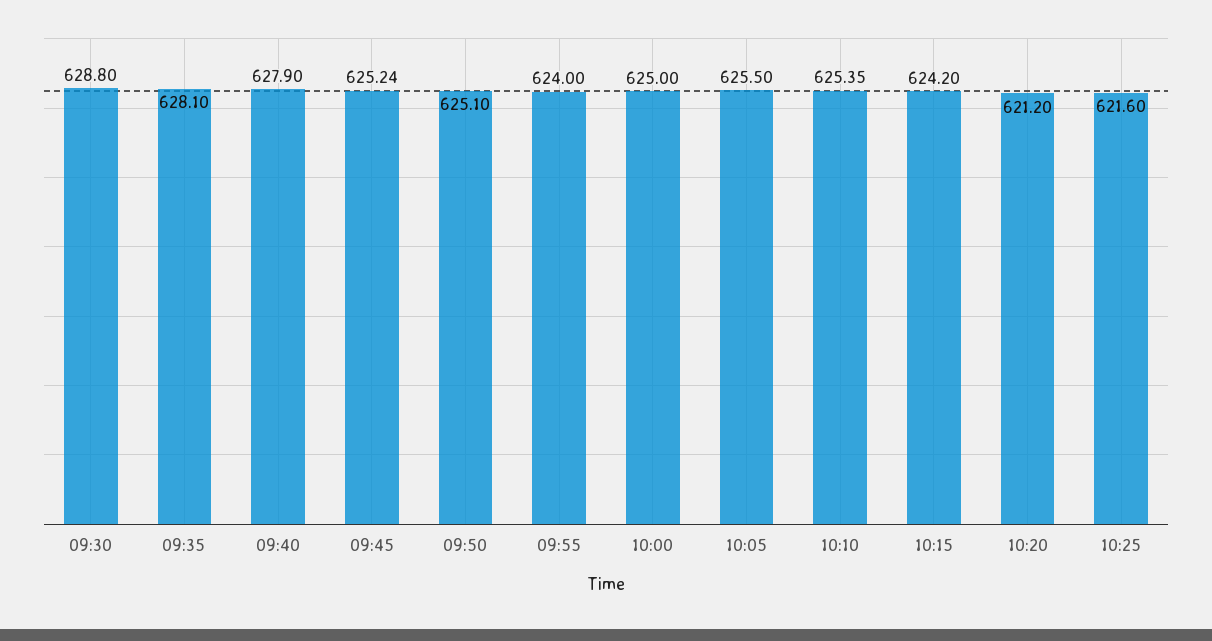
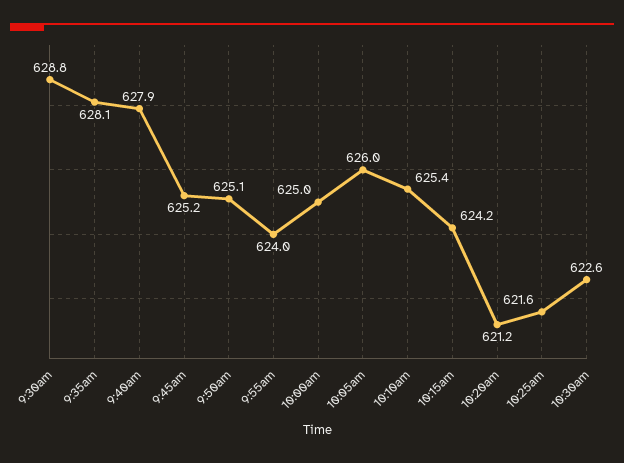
10:05: 625.5 -> 626
10:30am: none -> 622.6

